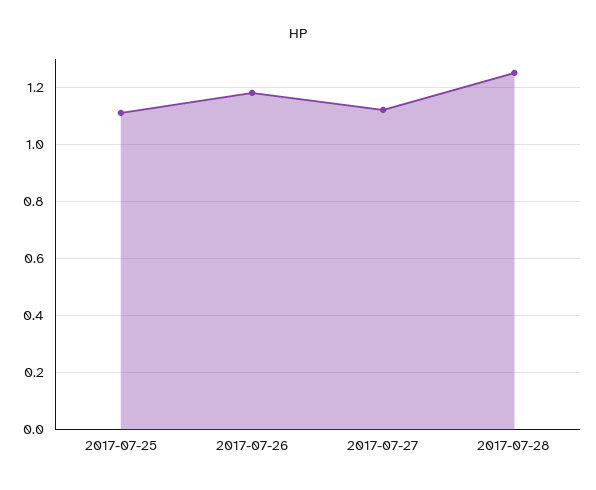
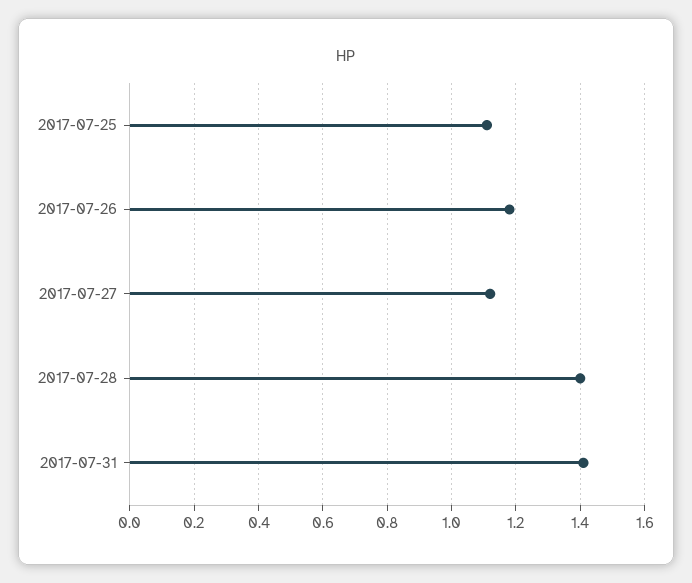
2017-07-28: 1.25 -> 1.4
2017-07-31: none -> 1.4

